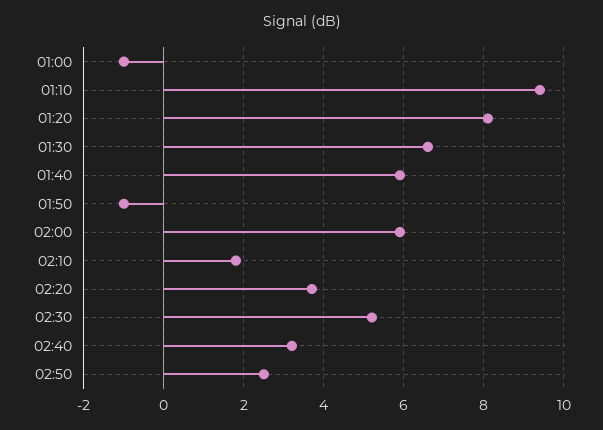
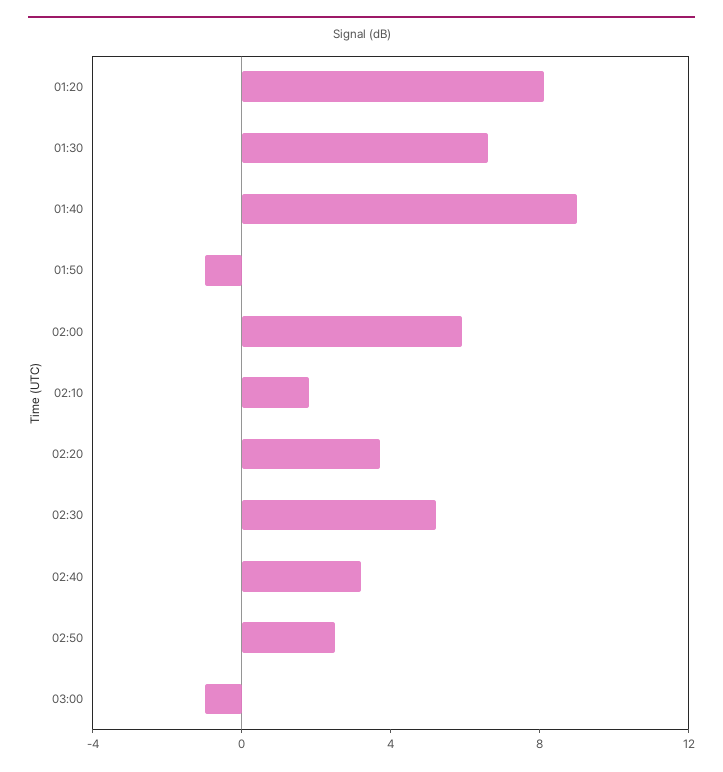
01:00: -1 -> none
01:10: 9.5 -> none
01:40: 6 -> 9
03:00: none -> -1

